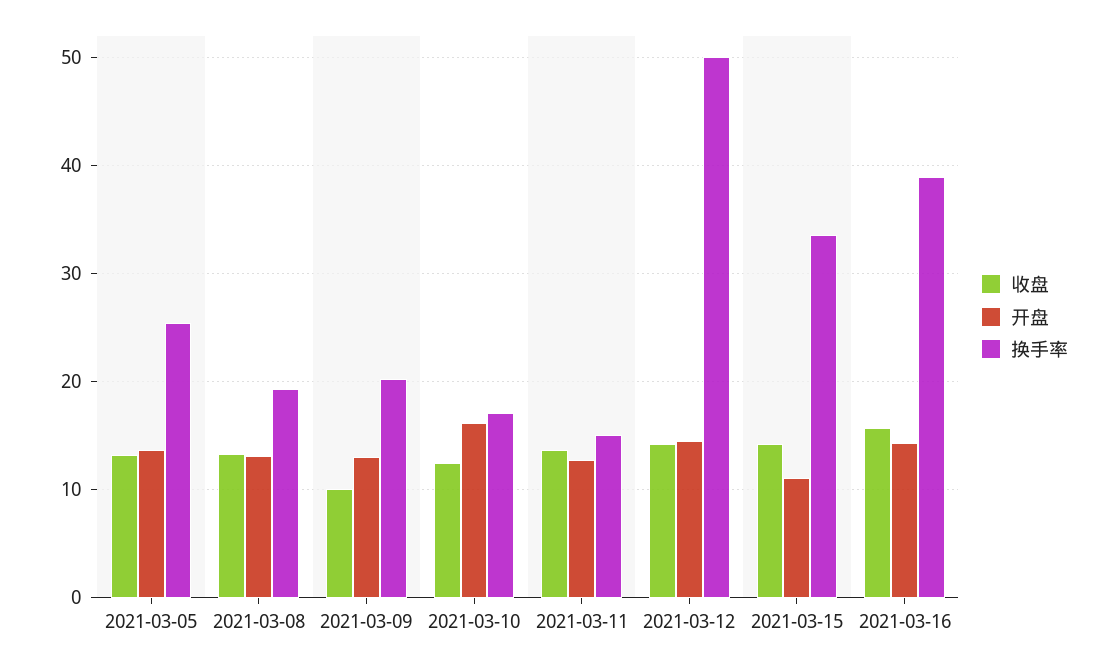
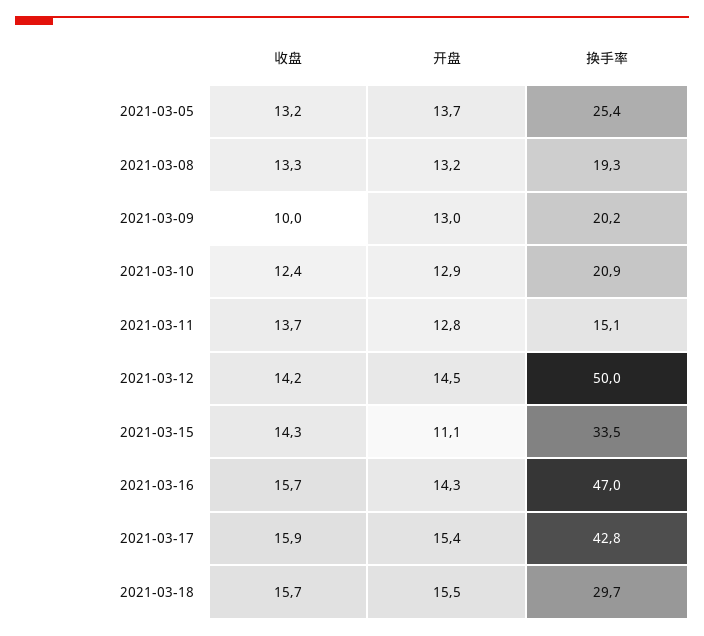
开盘, 2021-03-10: 16 -> 12.9
换手率, 2021-03-10: 17 -> 20.9
换手率, 2021-03-16: 39 -> 47
收盘, 2021-03-17: none -> 15.9
开盘, 2021-03-17: none -> 15.4
换手率, 2021-03-17: none -> 42.8
收盘, 2021-03-18: none -> 15.7
开盘, 2021-03-18: none -> 15.5
换手率, 2021-03-18: none -> 29.7

